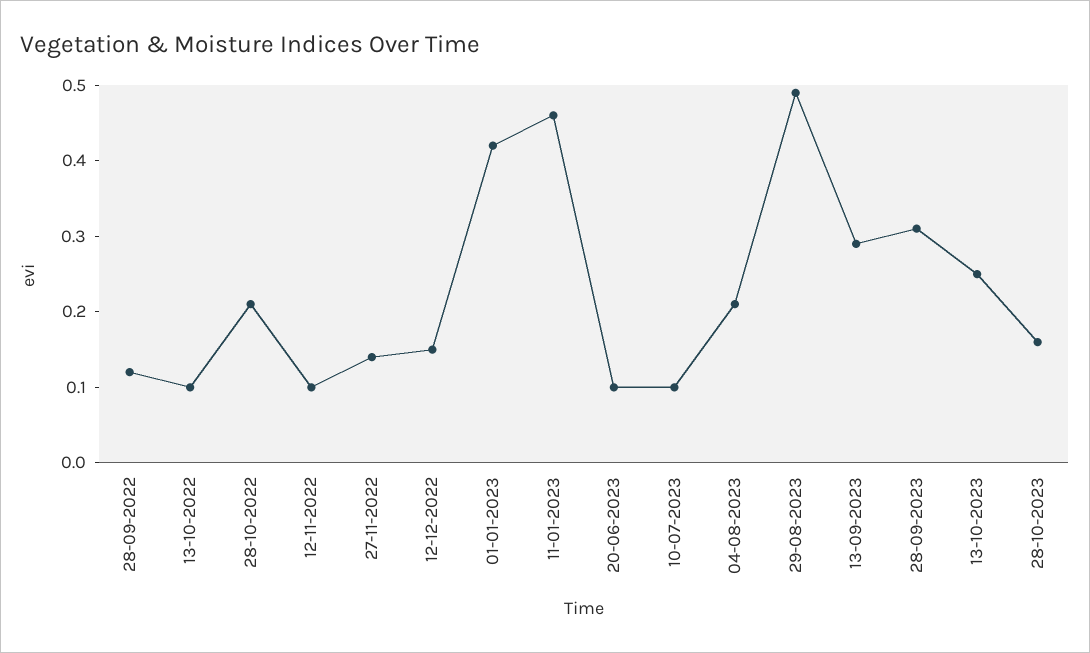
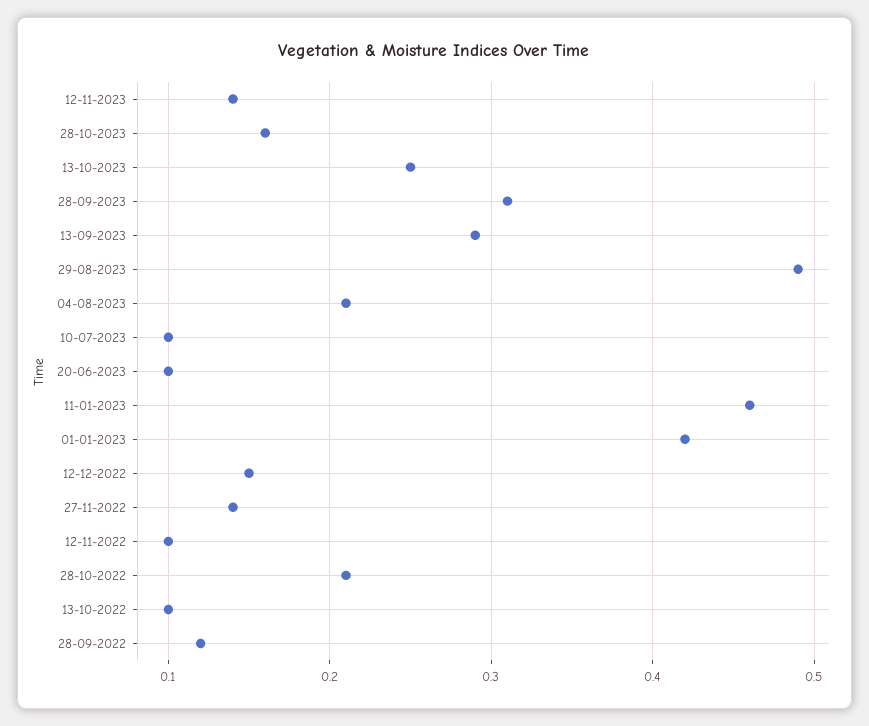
12-11-2023: none -> 0.14

